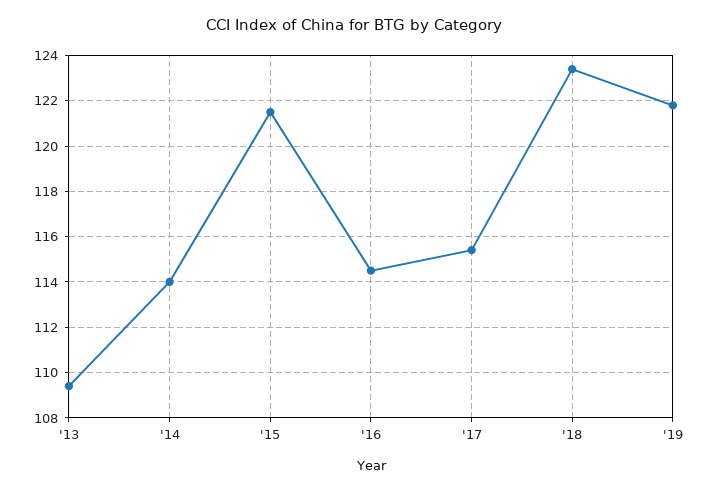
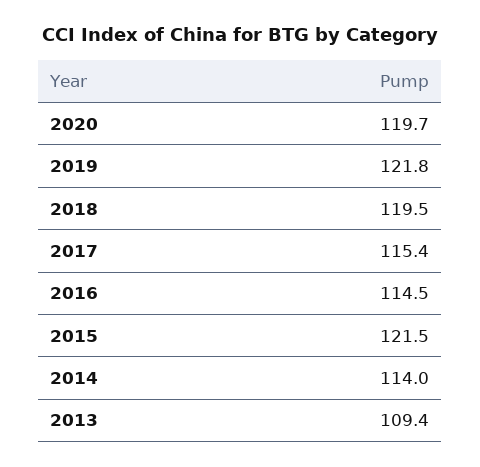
'18: 123.5 -> 119.5
2020: none -> 119.7

